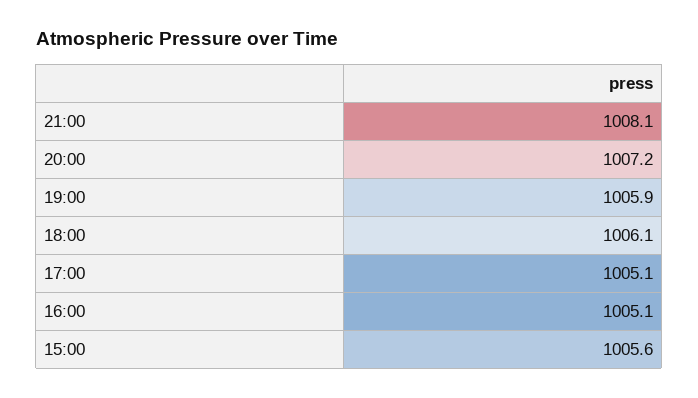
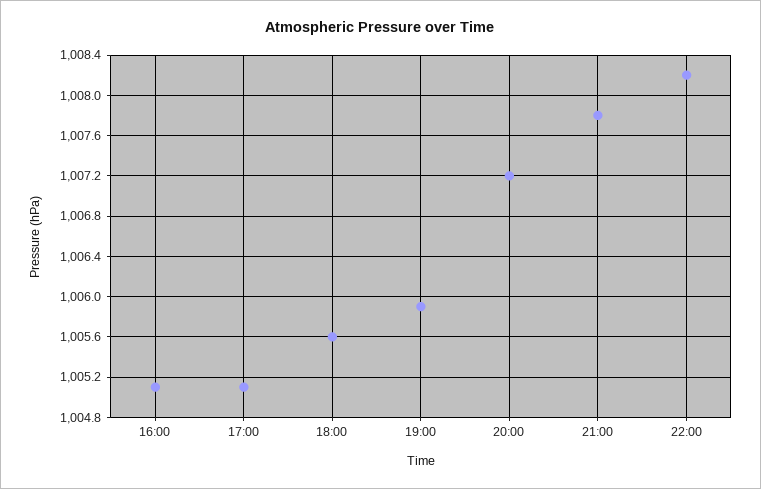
21:00: 1008.1 -> 1007.8
18:00: 1006.1 -> 1005.6
15:00: 1005.6 -> none
22:00: none -> 1008.2

